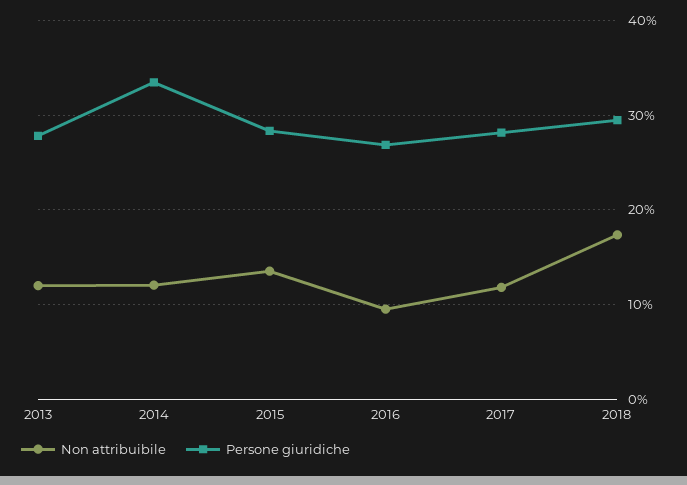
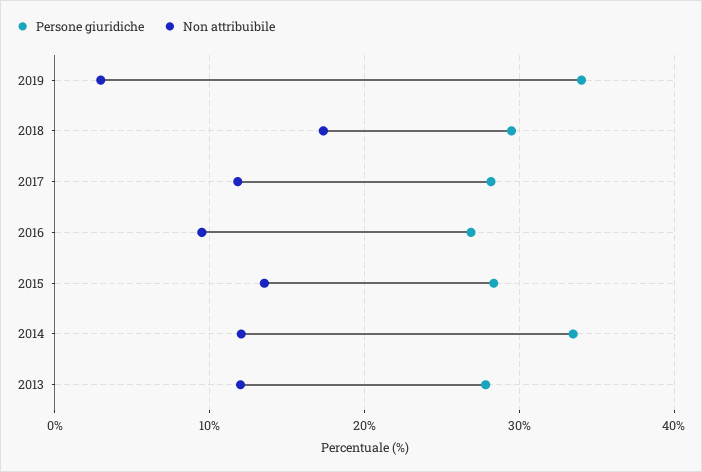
Persone giuridiche, 2019: none -> 34
Non attribuibile, 2019: none -> 3

